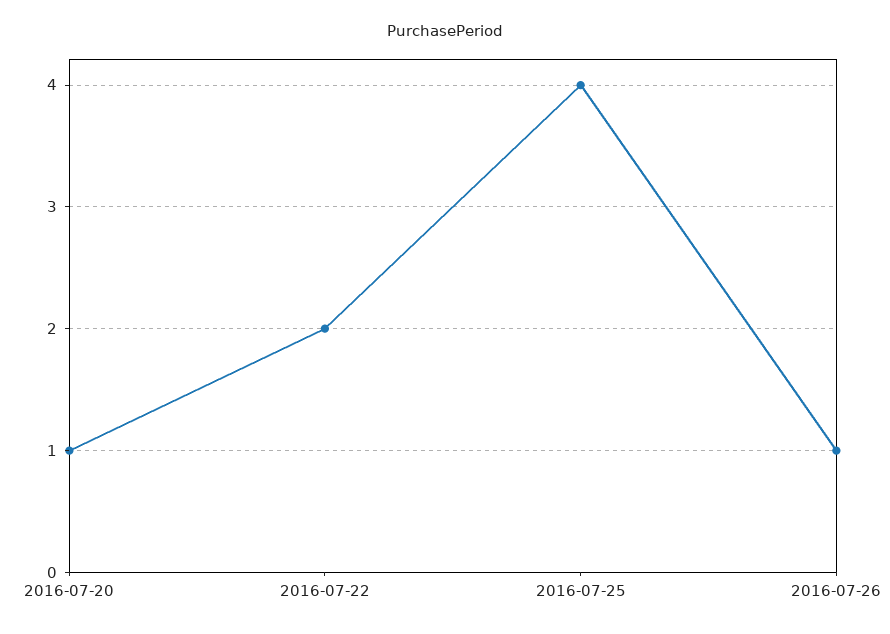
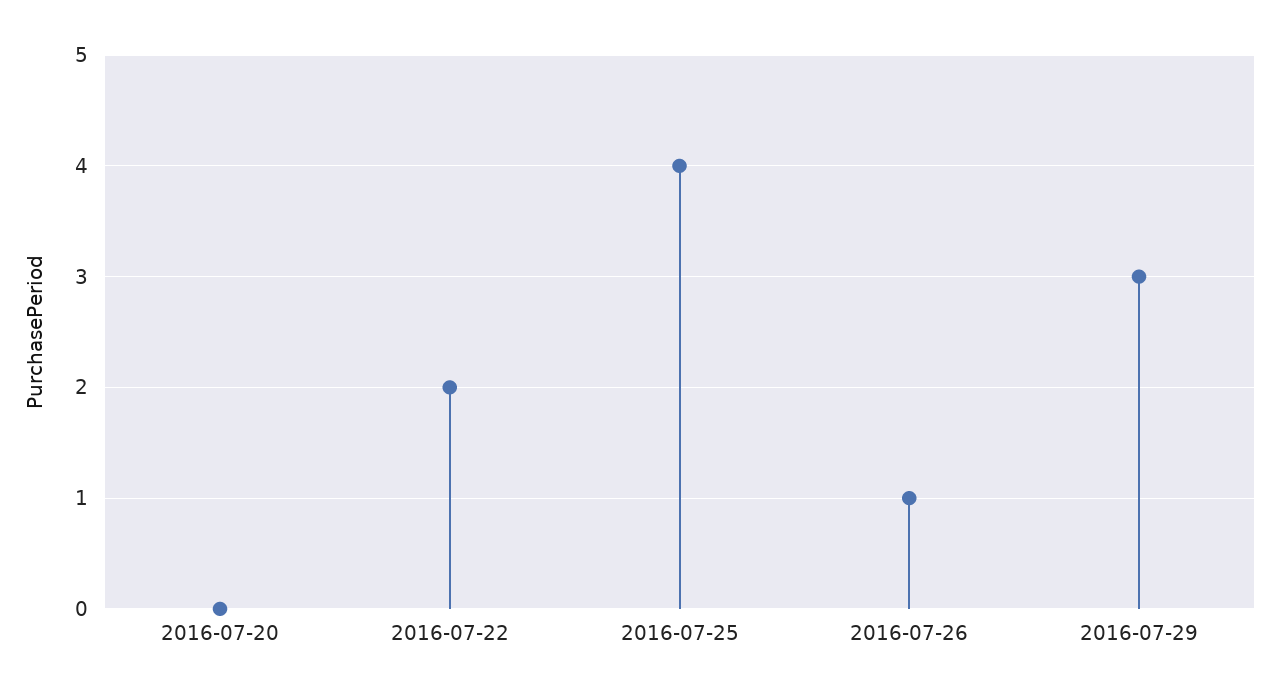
2016-07-20: 1 -> 0
2016-07-29: none -> 3

